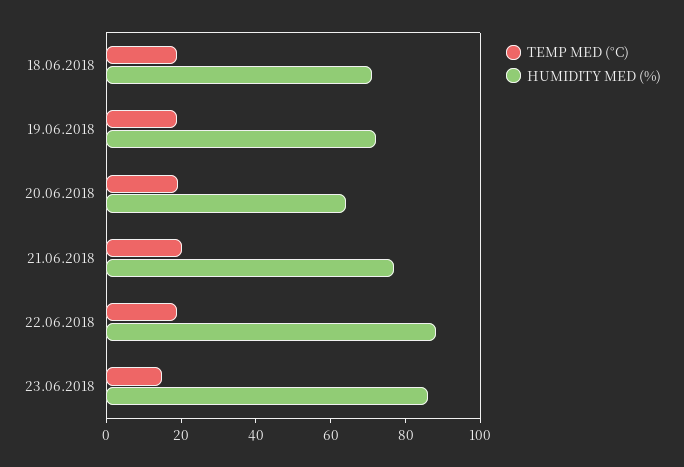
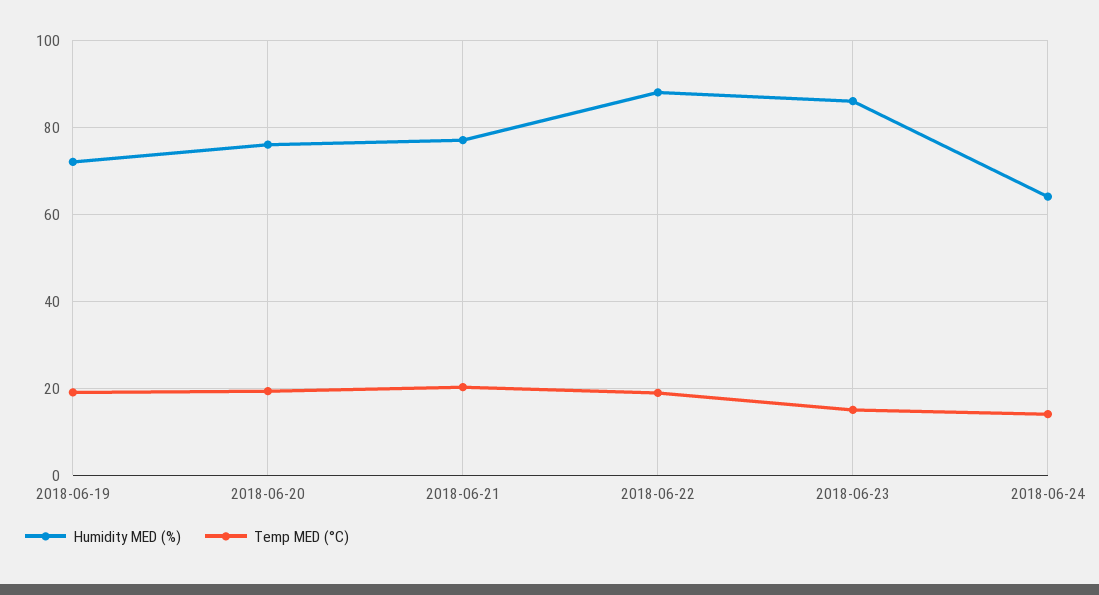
TEMP MED (°C), 18.06.2018: 20 -> none
HUMIDITY MED (%), 18.06.2018: 70 -> none
HUMIDITY MED (%), 20.06.2018: 65 -> 76
HUMIDITY MED (%), 2018-06-24: none -> 64
TEMP MED (°C), 2018-06-24: none -> 14

